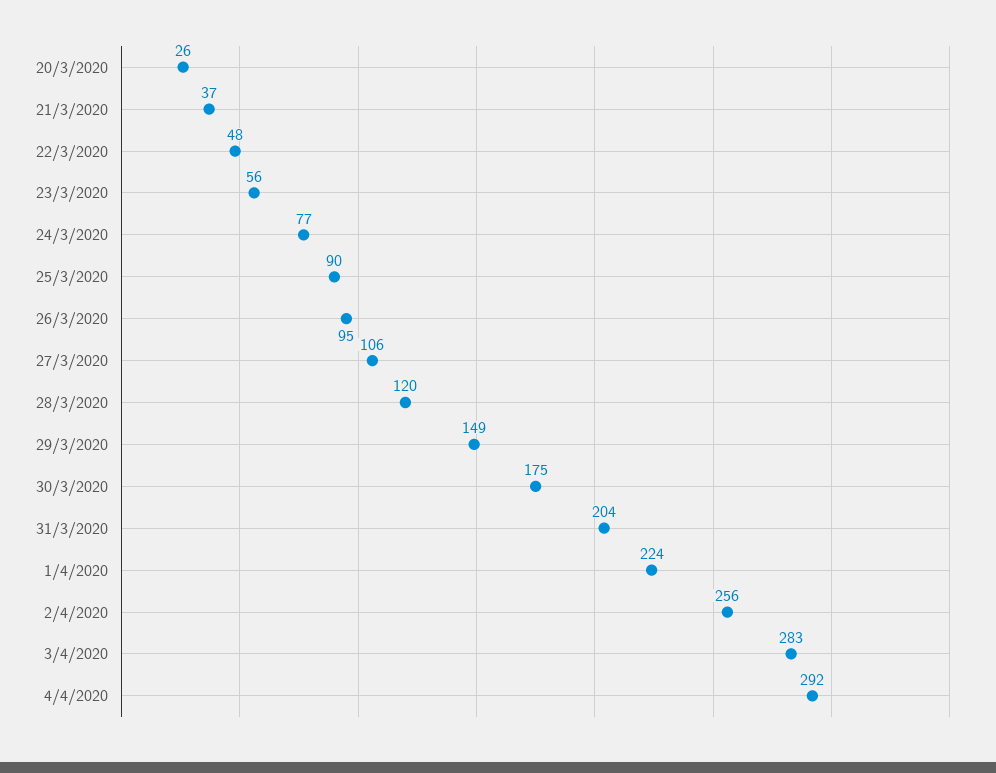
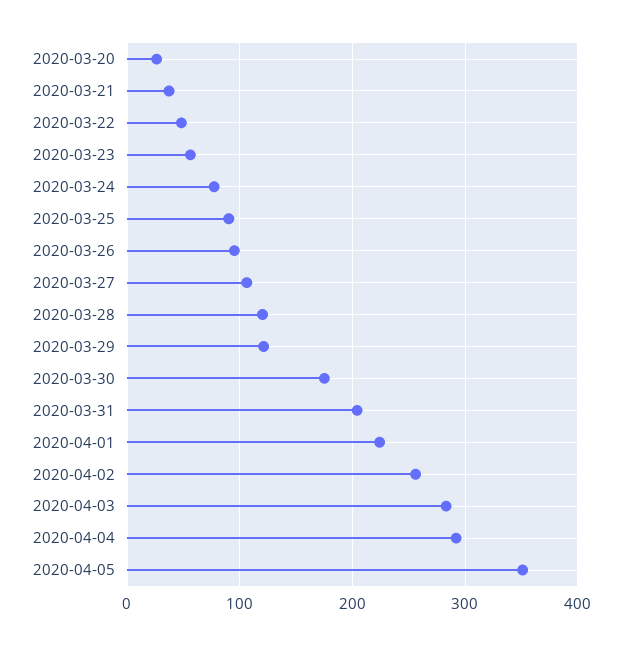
29/3/2020: 149 -> 120
2020-04-05: none -> 350

